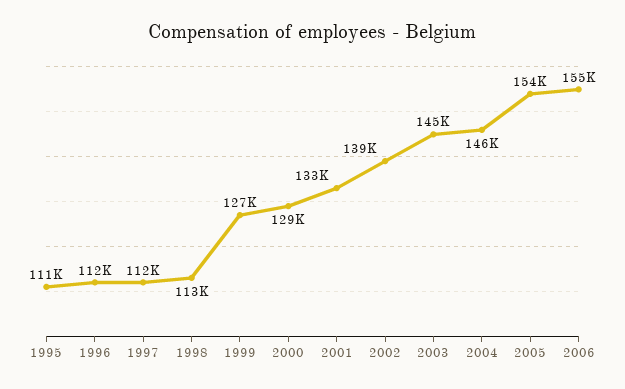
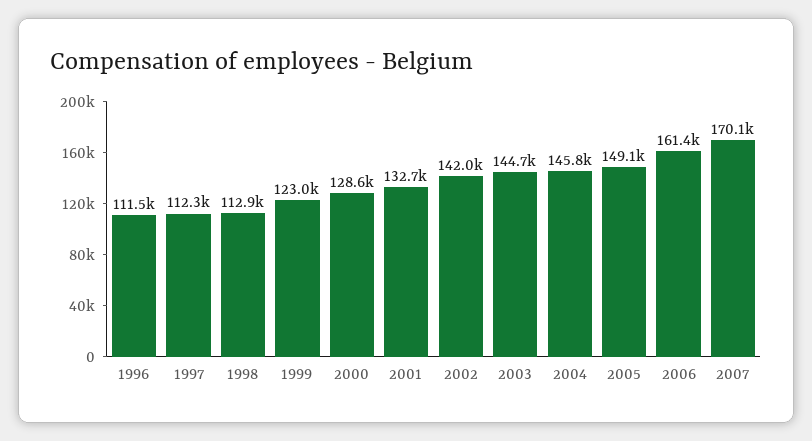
1995: 111000 -> none
1999: 127000 -> 123000
2002: 139000 -> 142000
2005: 154000 -> 149100
2006: 155000 -> 161400
2007: none -> 170100

